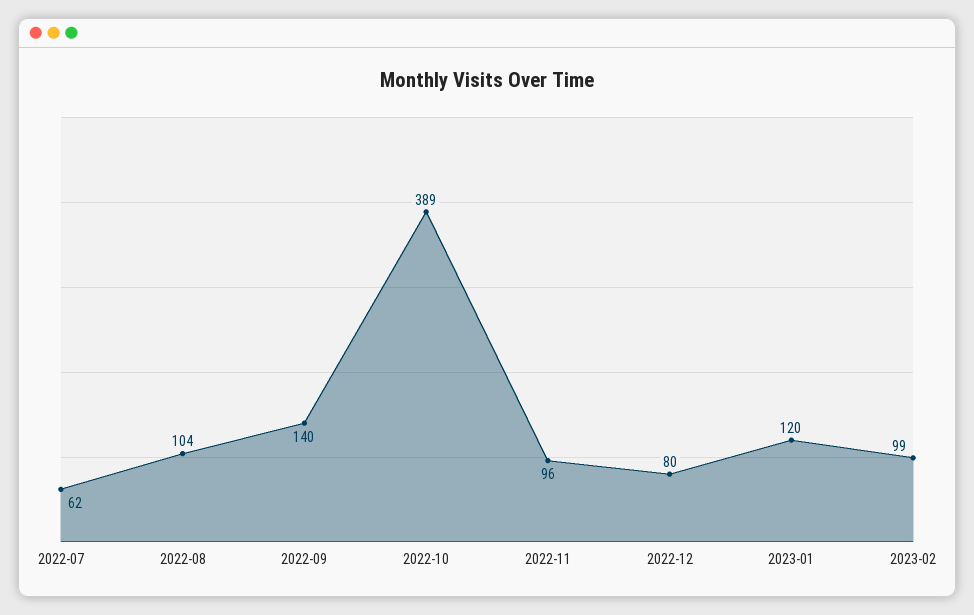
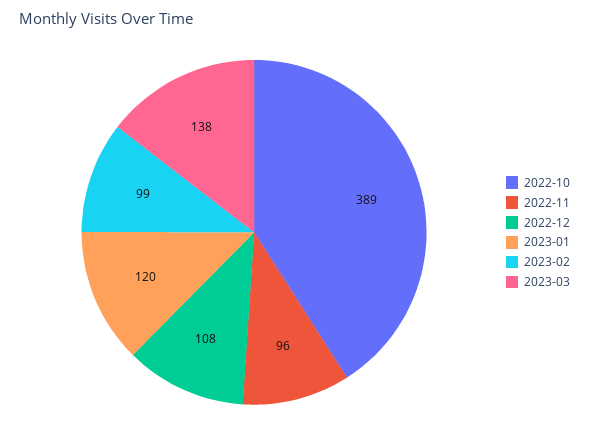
2022-07: 62 -> none
2022-08: 104 -> none
2022-09: 140 -> none
2022-12: 80 -> 108
2023-03: none -> 138

